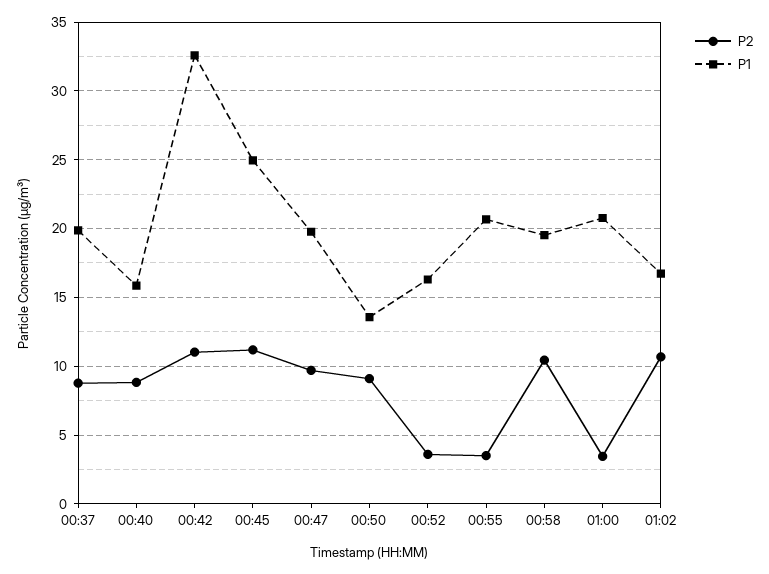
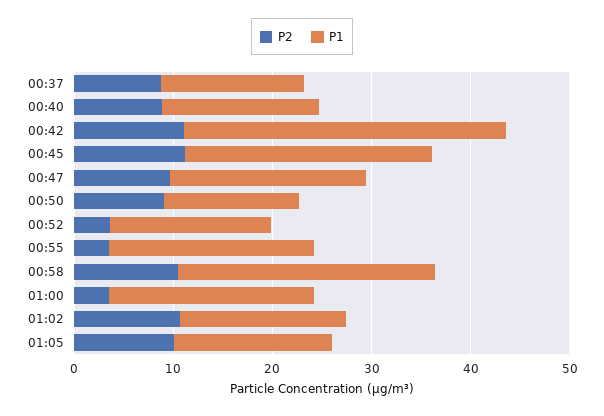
P1, 00:37: 20 -> 14
P1, 00:58: 19.5 -> 26
P2, 01:05: none -> 10
P1, 01:05: none -> 16

